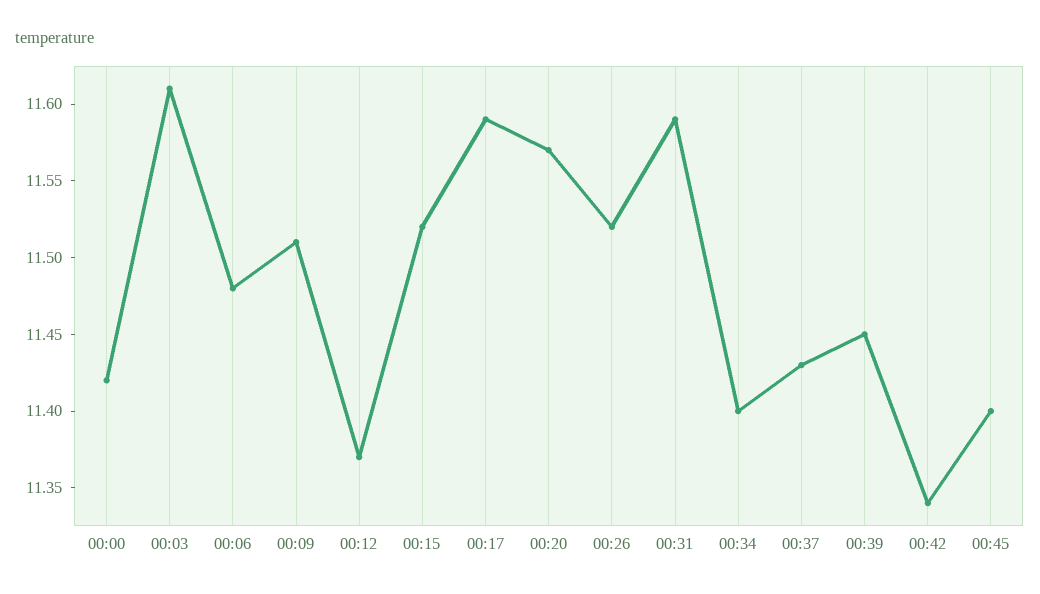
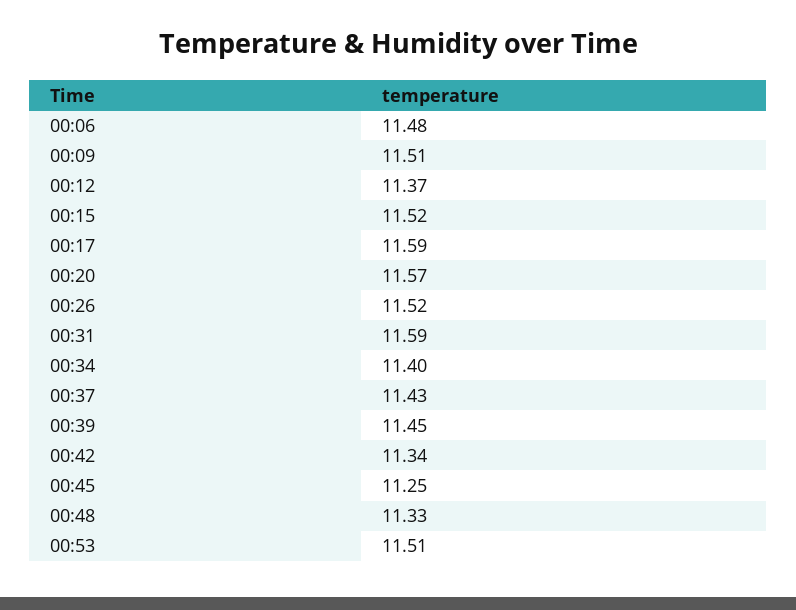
00:00: 11.42 -> none
00:03: 11.61 -> none
00:45: 11.4 -> 11.25
00:48: none -> 11.33
00:53: none -> 11.51

